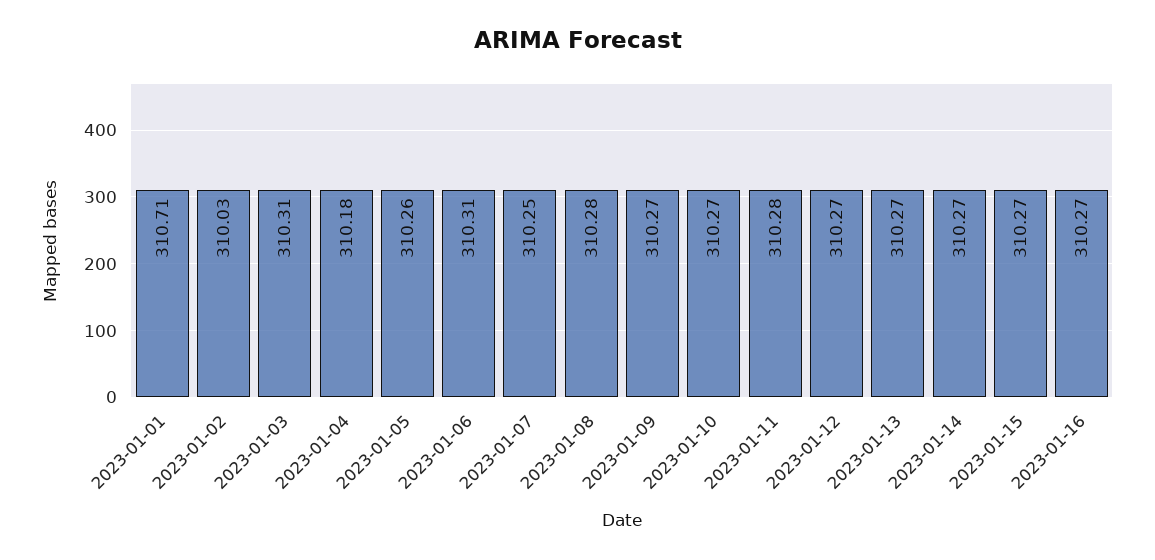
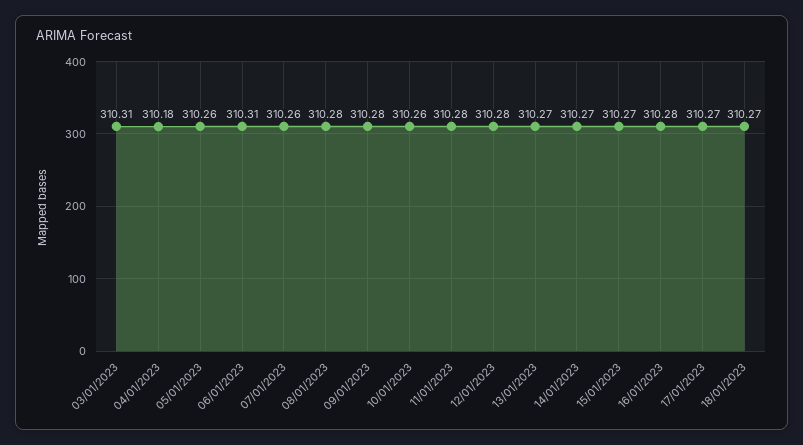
2023-01-01: 310.71 -> none
2023-01-02: 310.03 -> none
2023-01-07: 310.25 -> 310.26
2023-01-09: 310.27 -> 310.28
2023-01-10: 310.27 -> 310.26
2023-01-12: 310.27 -> 310.28
2023-01-16: 310.27 -> 310.28
17/01/2023: none -> 310.27
18/01/2023: none -> 310.27

